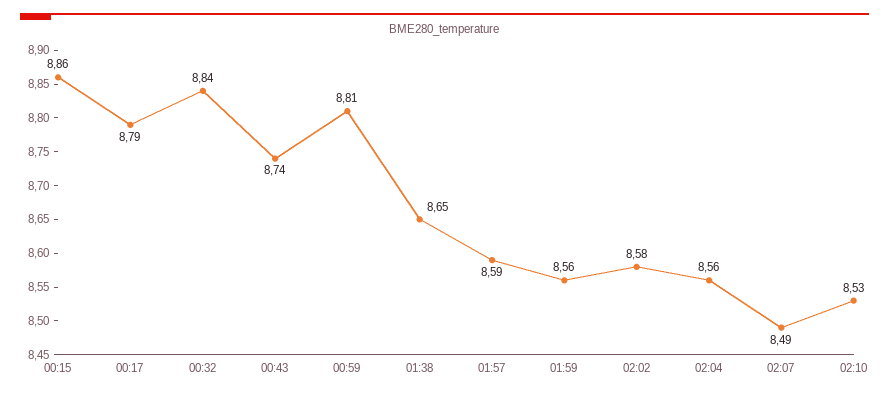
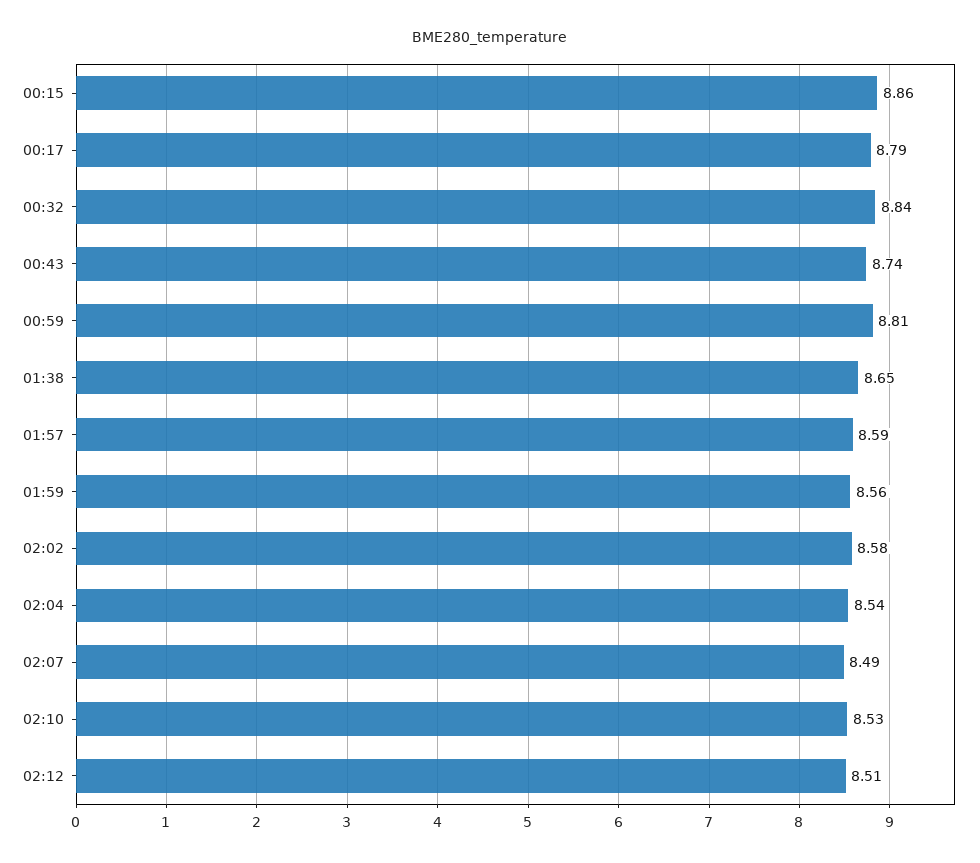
02:04: 8.56 -> 8.54
02:12: none -> 8.51

